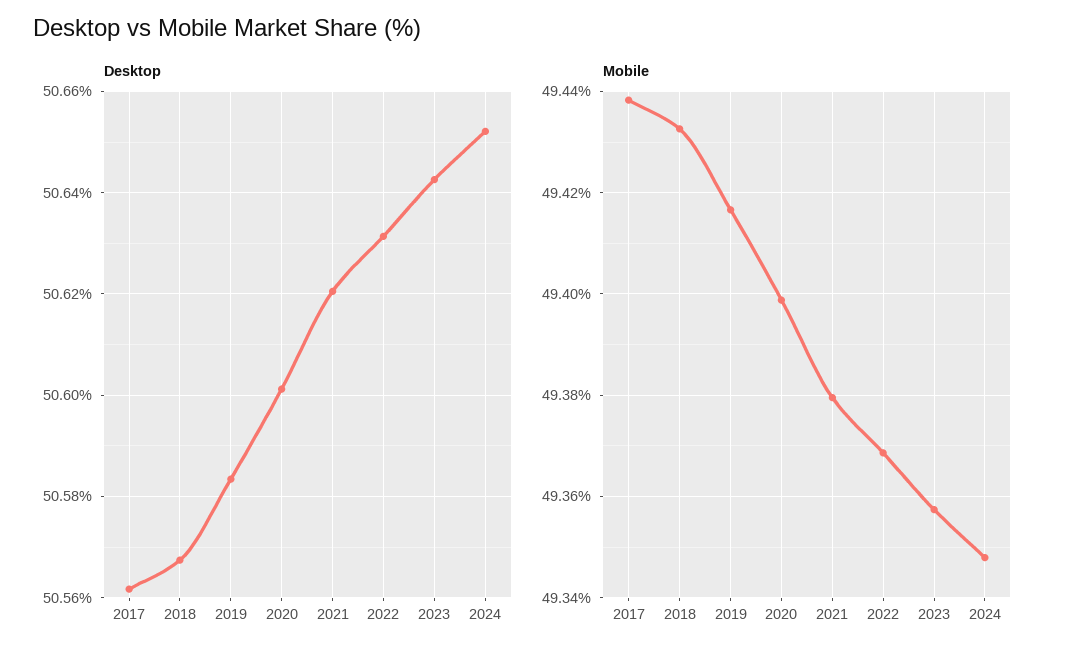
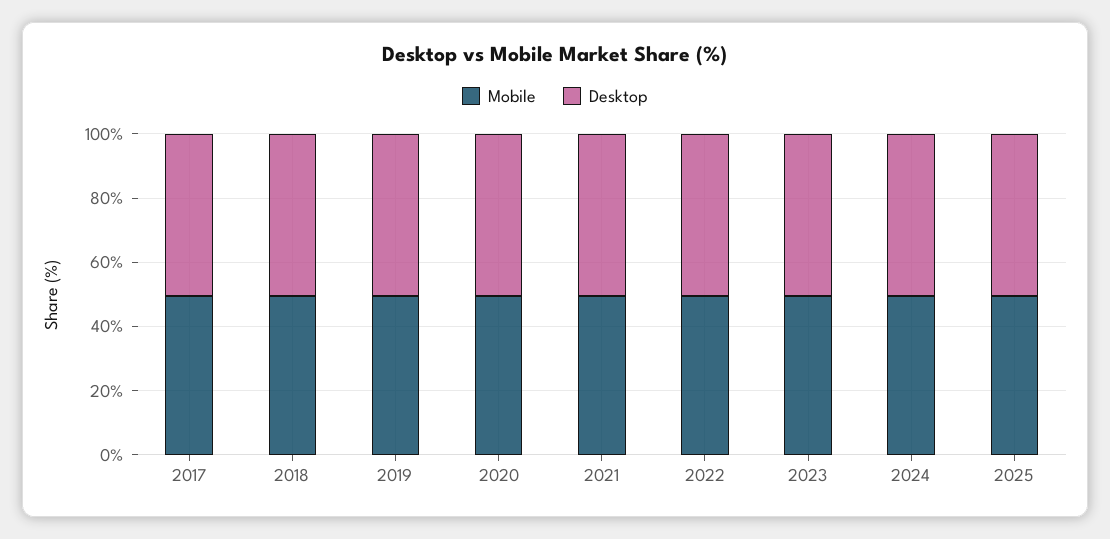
Mobile, 2025: none -> 50
Desktop, 2025: none -> 50

